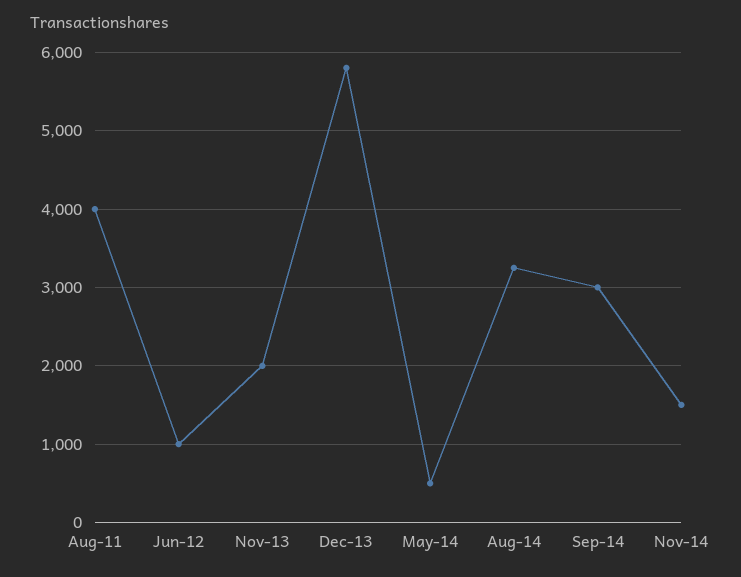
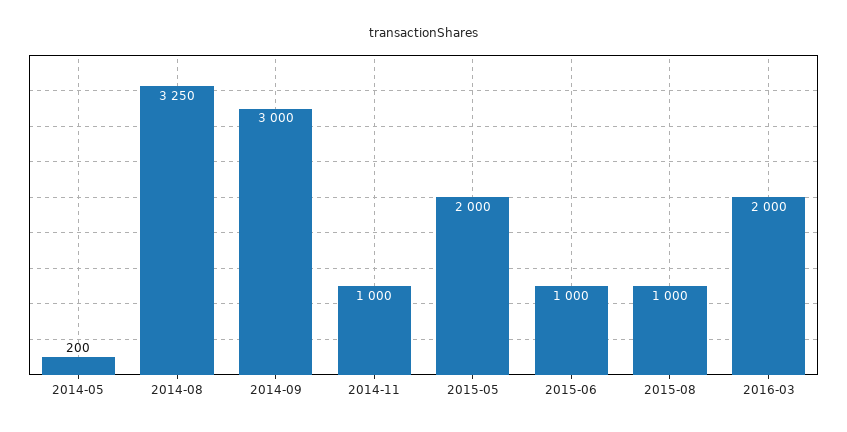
Aug-11: 4000 -> none
Jun-12: 1000 -> none
Nov-13: 2000 -> none
Dec-13: 5800 -> none
May-14: 500 -> 200
Nov-14: 1500 -> 1000
2015-05: none -> 2000
2015-06: none -> 1000
2015-08: none -> 1000
2016-03: none -> 2000

